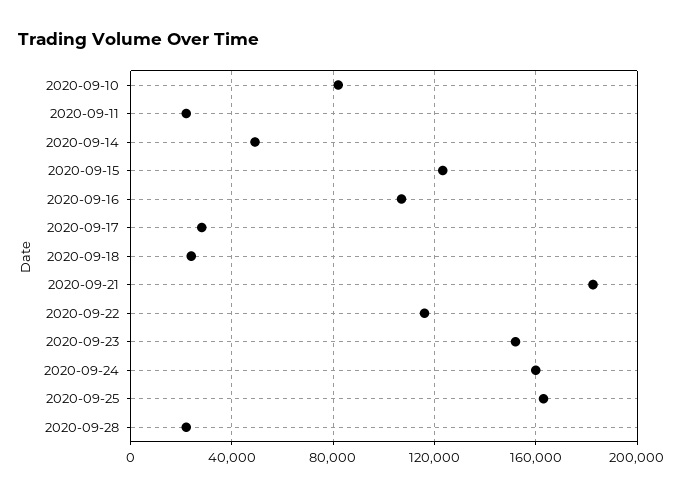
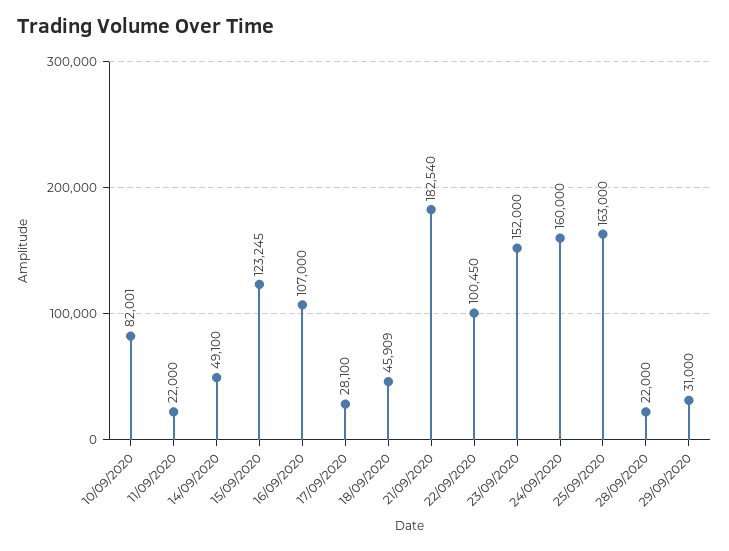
2020-09-18: 25000 -> 45909
2020-09-22: 115000 -> 100450
29/09/2020: none -> 31000

